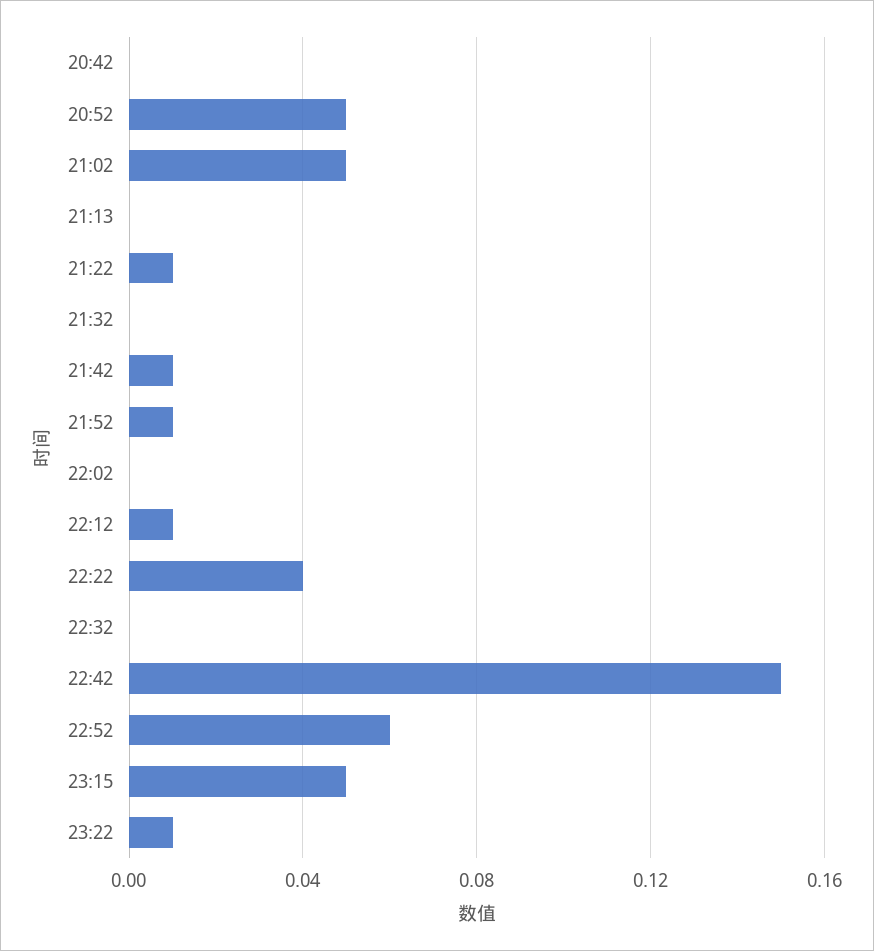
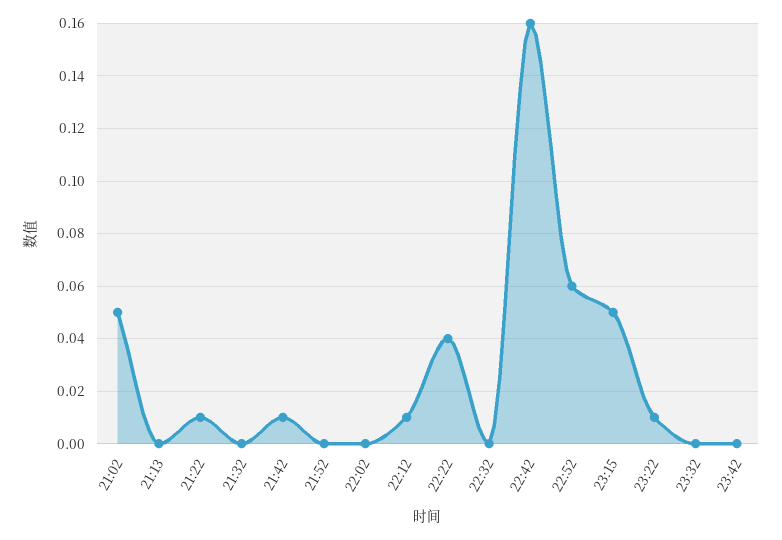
20:42: 0 -> none
20:52: 0.05 -> none
21:52: 0.01 -> 0
22:42: 0.15 -> 0.16
23:32: none -> 0
23:42: none -> 0

